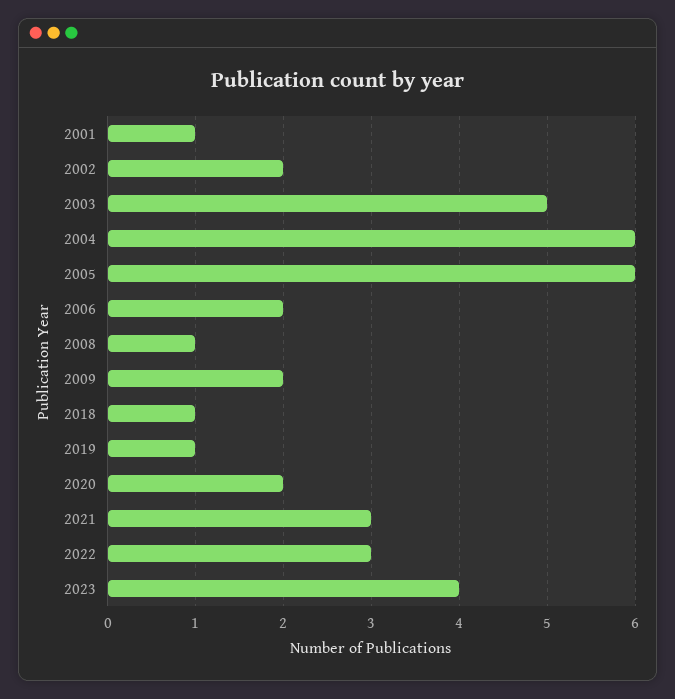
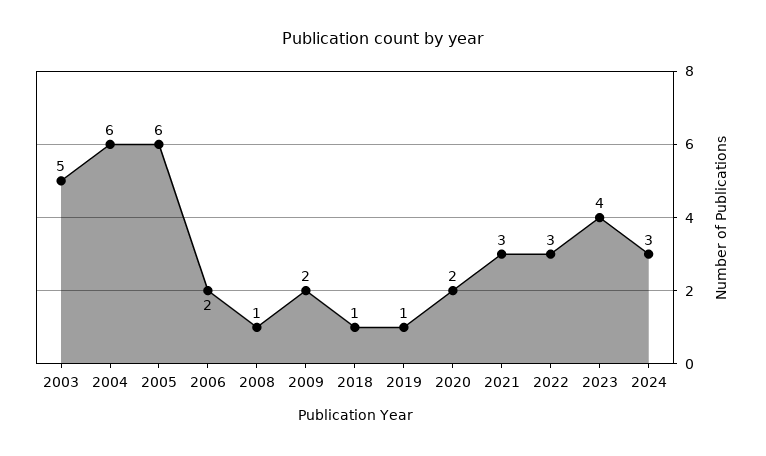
2001: 1 -> none
2002: 2 -> none
2024: none -> 3

